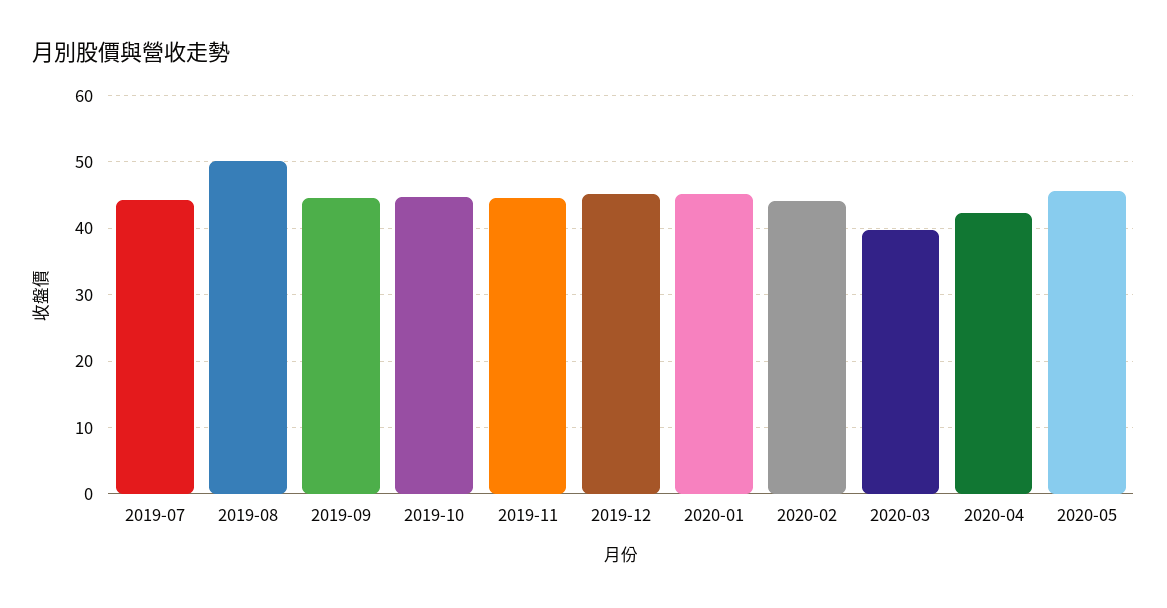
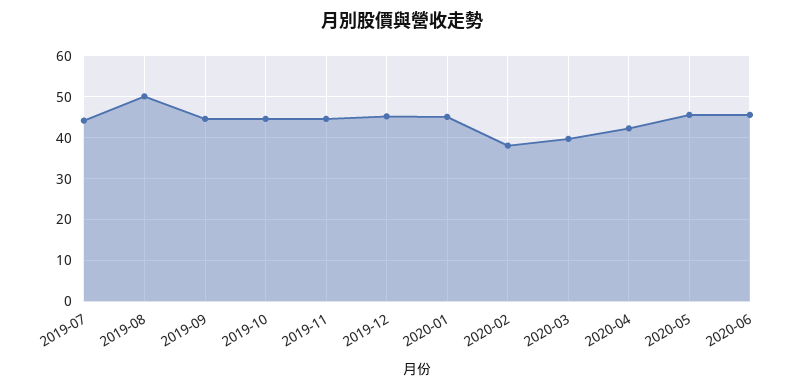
2020-02: 44 -> 38
2020-06: none -> 46

